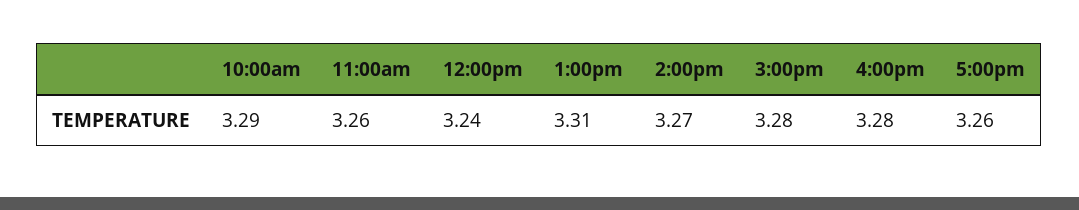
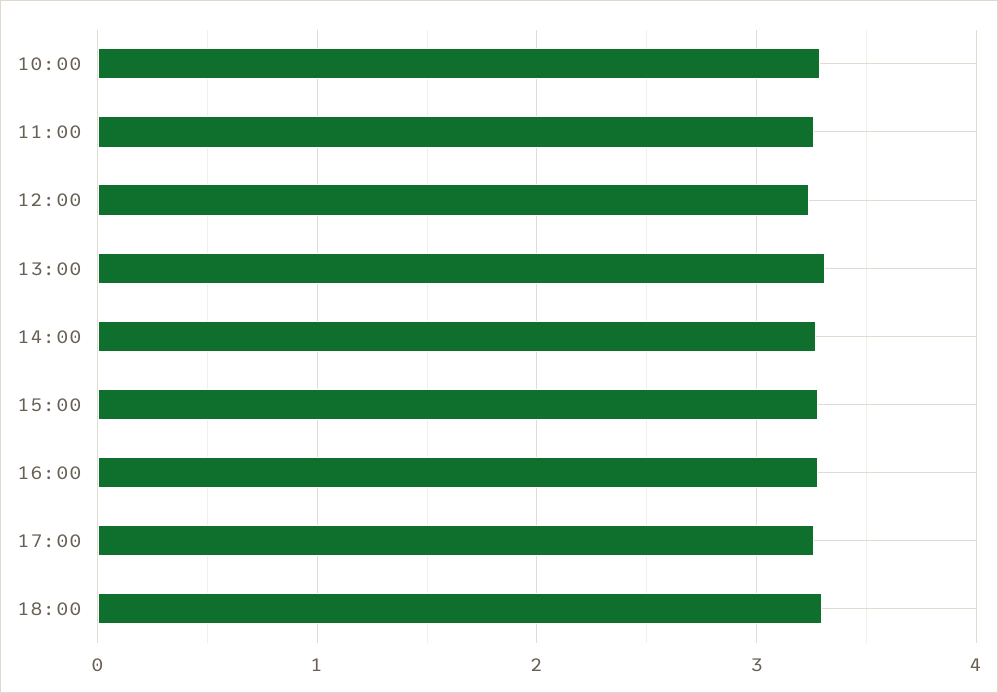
18:00: none -> 3.3

